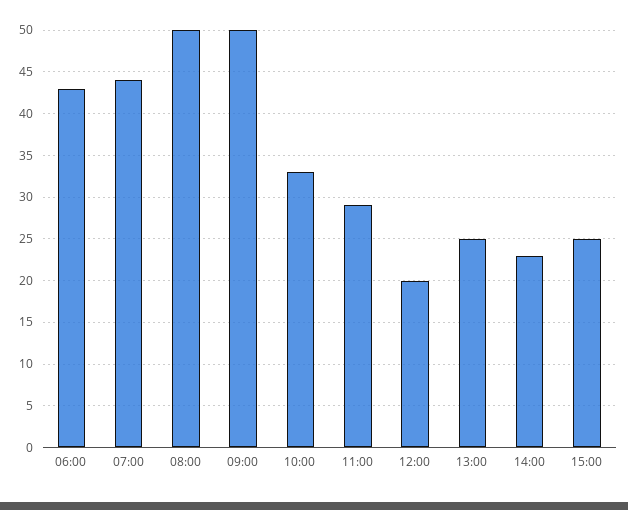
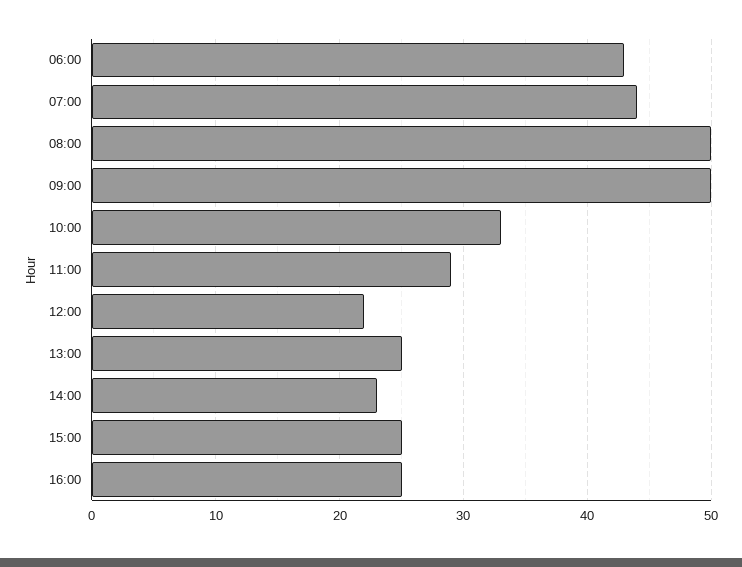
12:00: 20 -> 22
16:00: none -> 25

